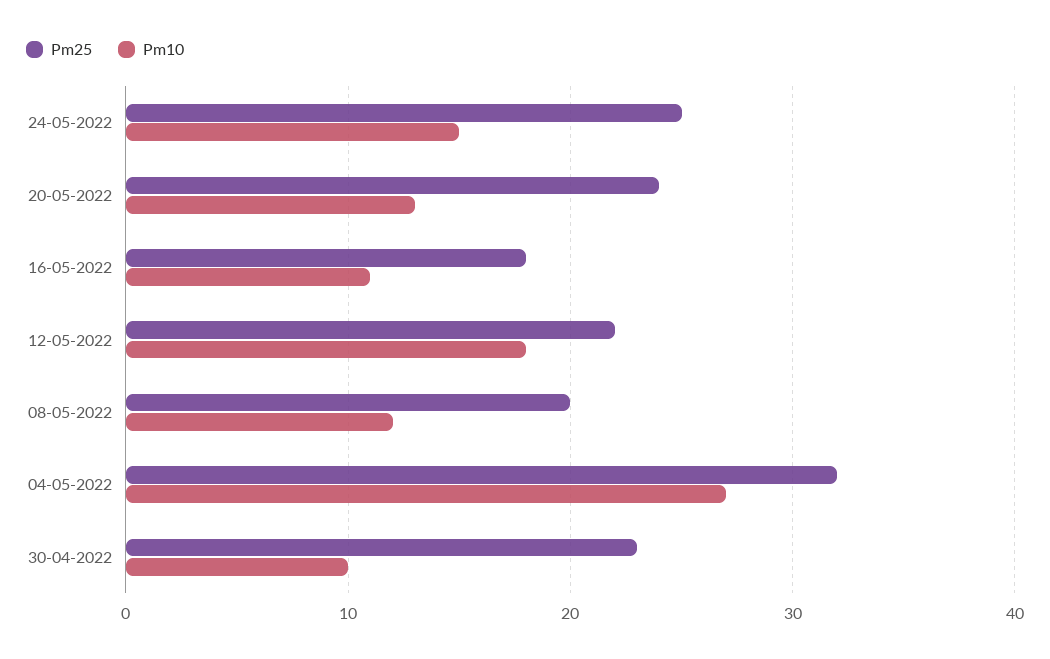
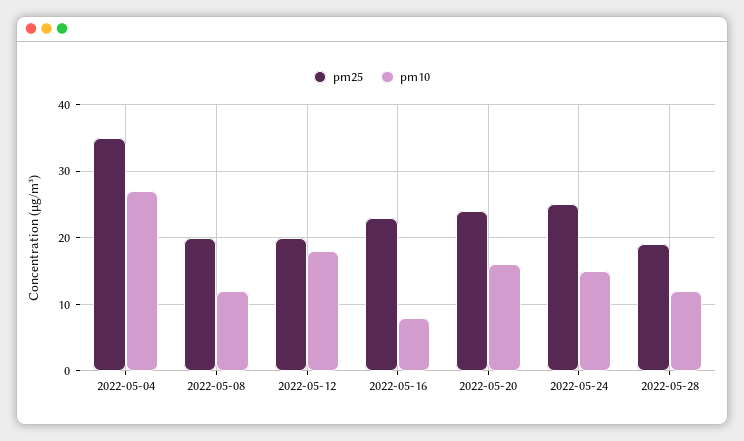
Pm10, 20-05-2022: 13 -> 16
Pm25, 16-05-2022: 18 -> 23
Pm10, 16-05-2022: 11 -> 8
Pm25, 12-05-2022: 22 -> 20
Pm25, 04-05-2022: 32 -> 35
Pm25, 30-04-2022: 23 -> none
Pm10, 30-04-2022: 10 -> none
Pm25, 2022-05-28: none -> 19
Pm10, 2022-05-28: none -> 12

